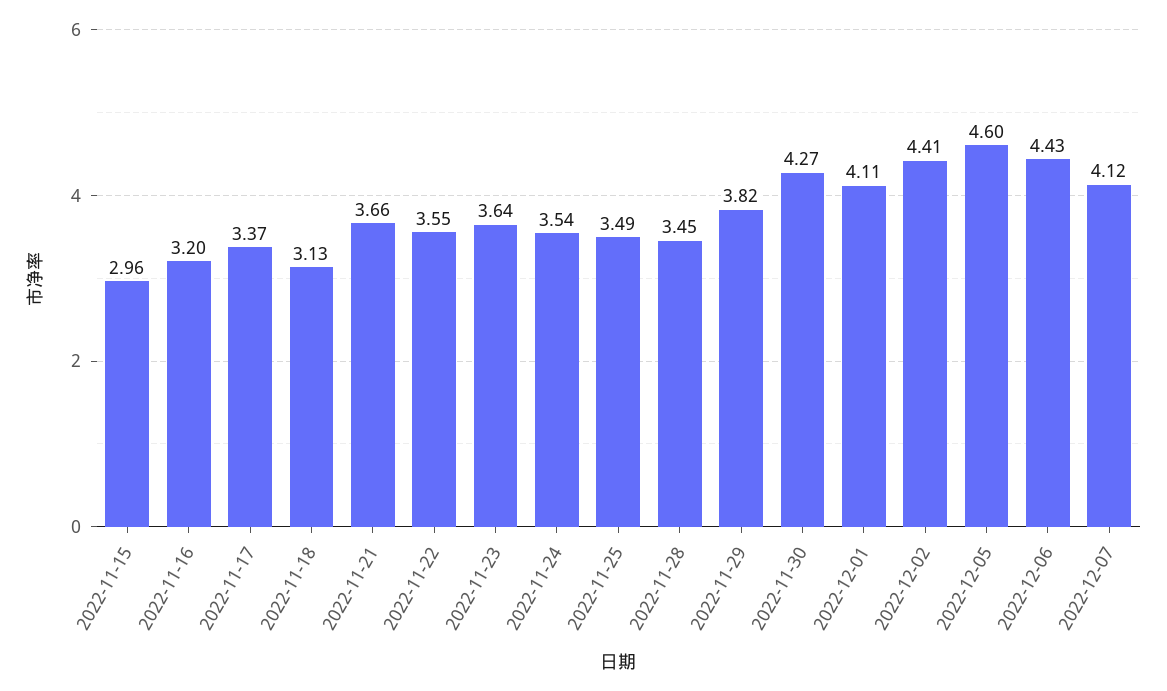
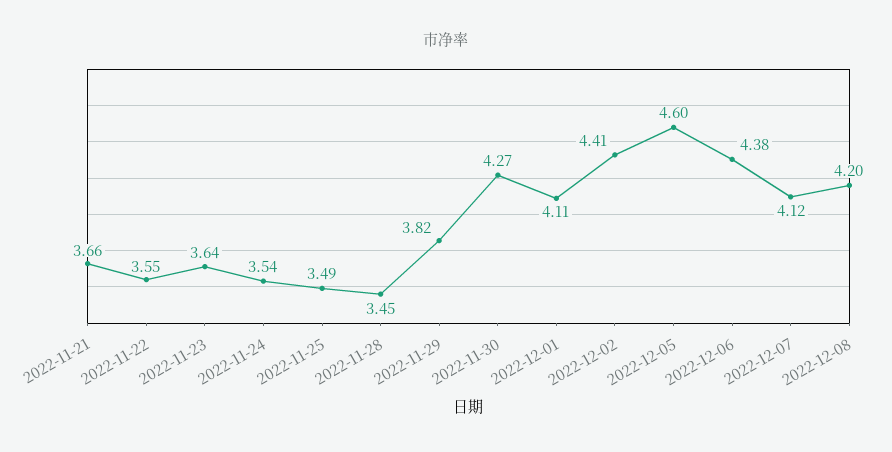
2022-11-15: 2.96 -> none
2022-11-16: 3.2 -> none
2022-11-17: 3.37 -> none
2022-11-18: 3.13 -> none
2022-12-06: 4.43 -> 4.38
2022-12-08: none -> 4.2

